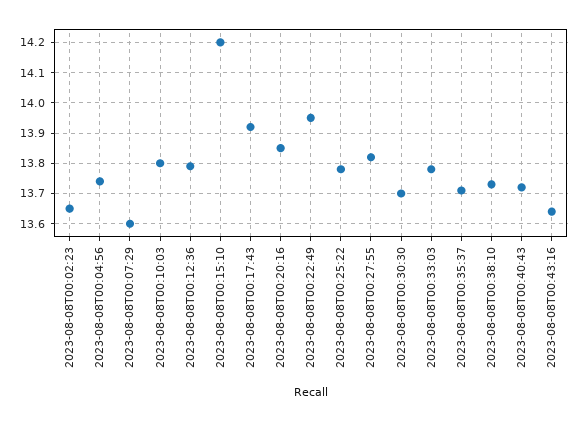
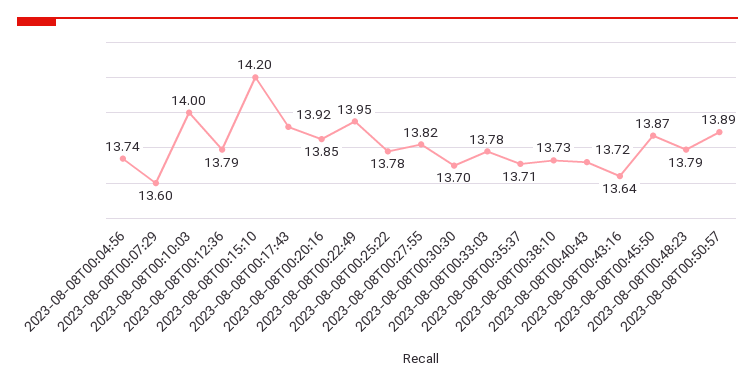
2023-08-08T00:02:23: 13.65 -> none
2023-08-08T00:10:03: 13.8 -> 14
2023-08-08T00:45:50: none -> 13.87
2023-08-08T00:48:23: none -> 13.79
2023-08-08T00:50:57: none -> 13.89

